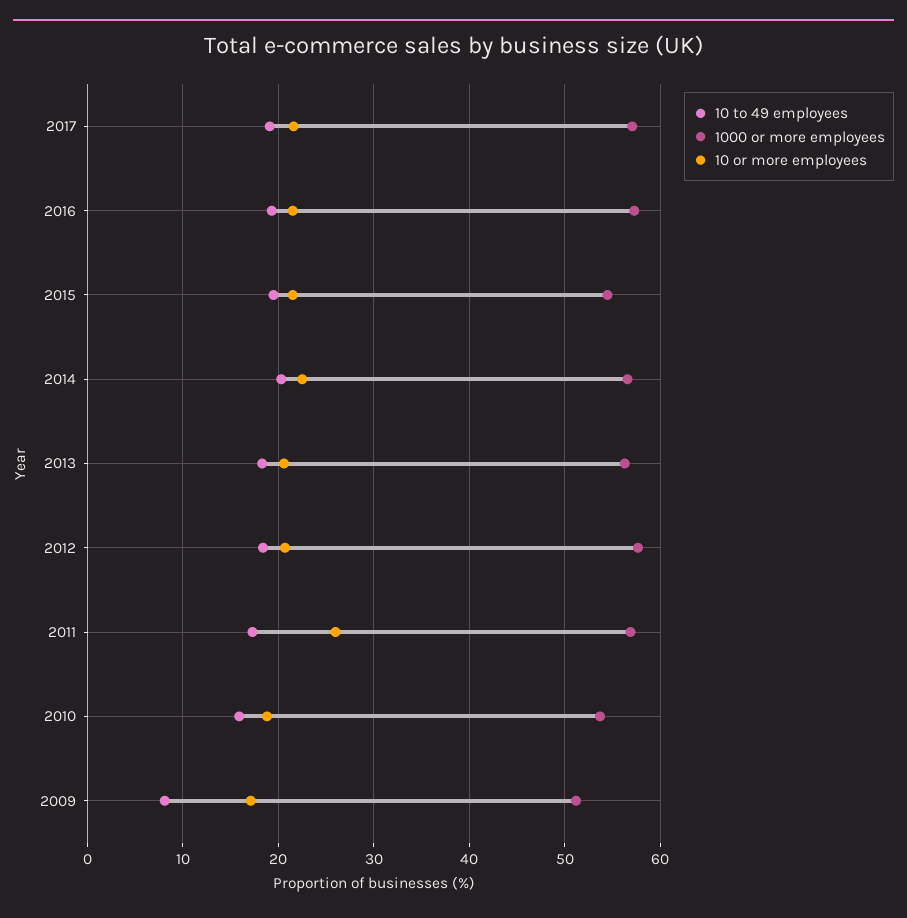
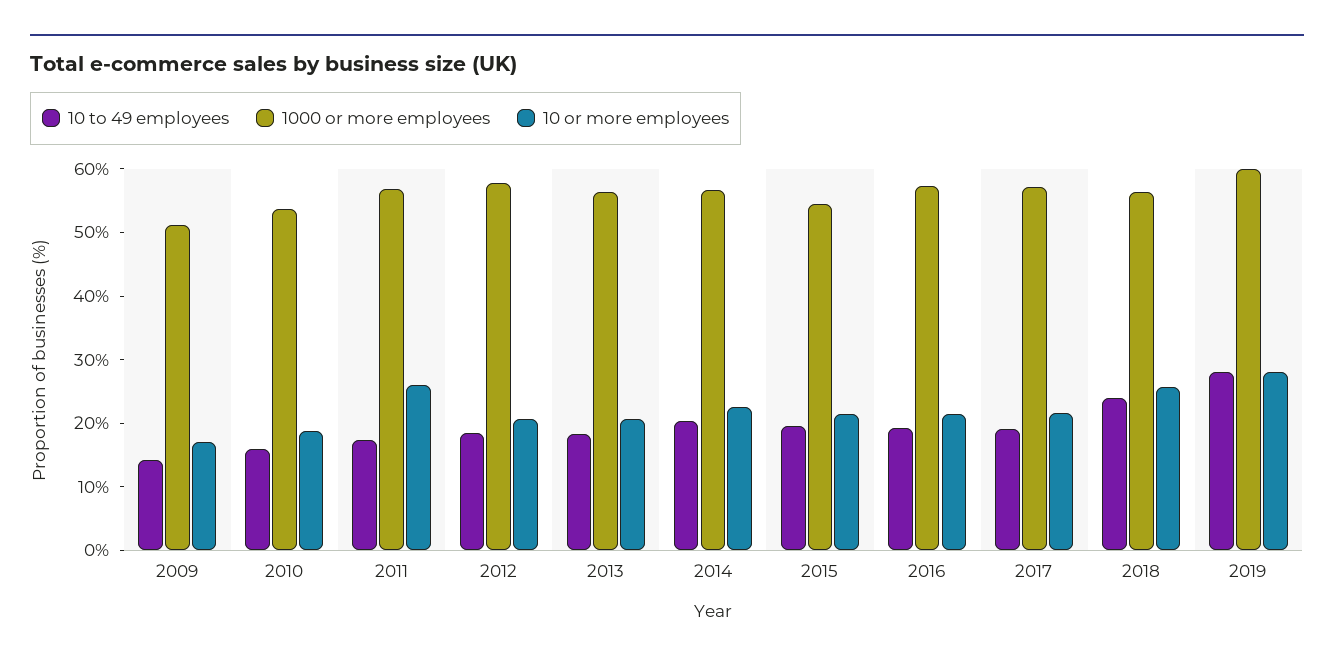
10 to 49 employees, 2009: 8 -> 14
10 to 49 employees, 2018: none -> 24
1000 or more employees, 2018: none -> 56
10 or more employees, 2018: none -> 26
10 to 49 employees, 2019: none -> 28
1000 or more employees, 2019: none -> 60
10 or more employees, 2019: none -> 28

